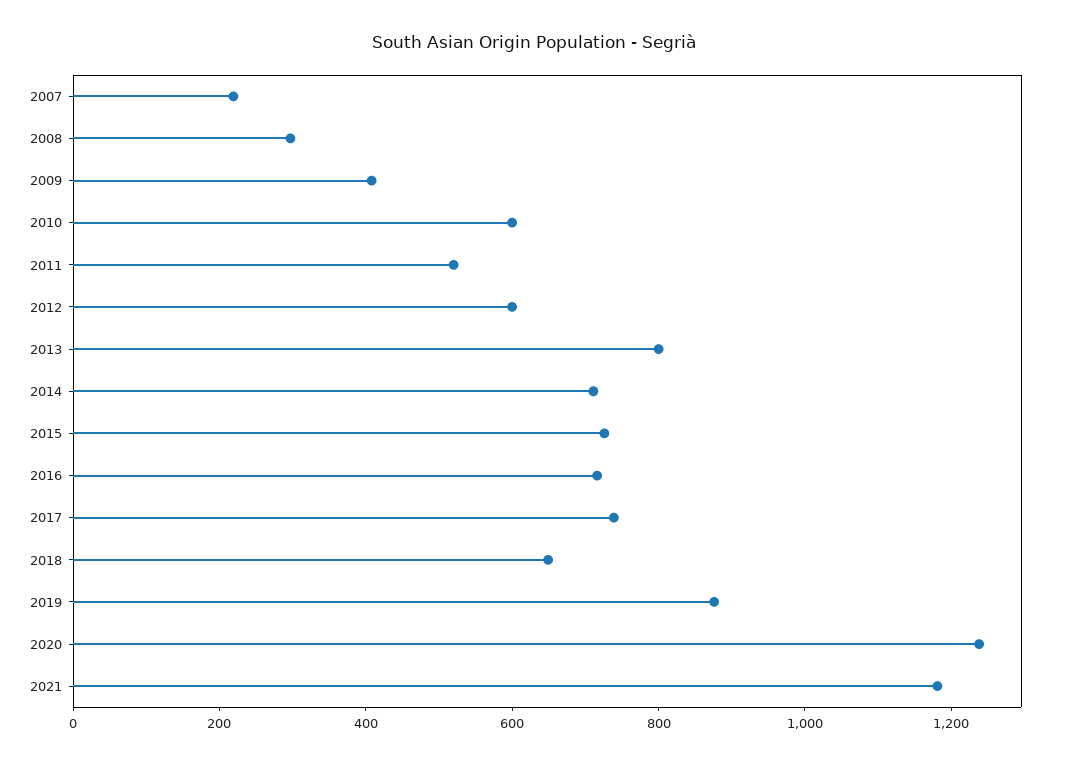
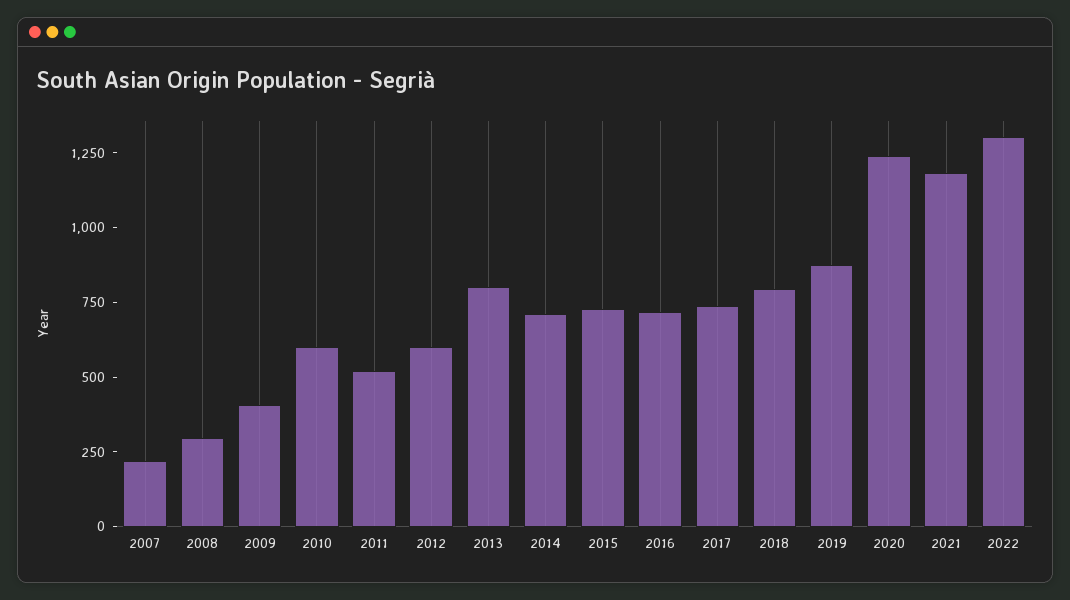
2018: 650 -> 800
2022: none -> 1300

